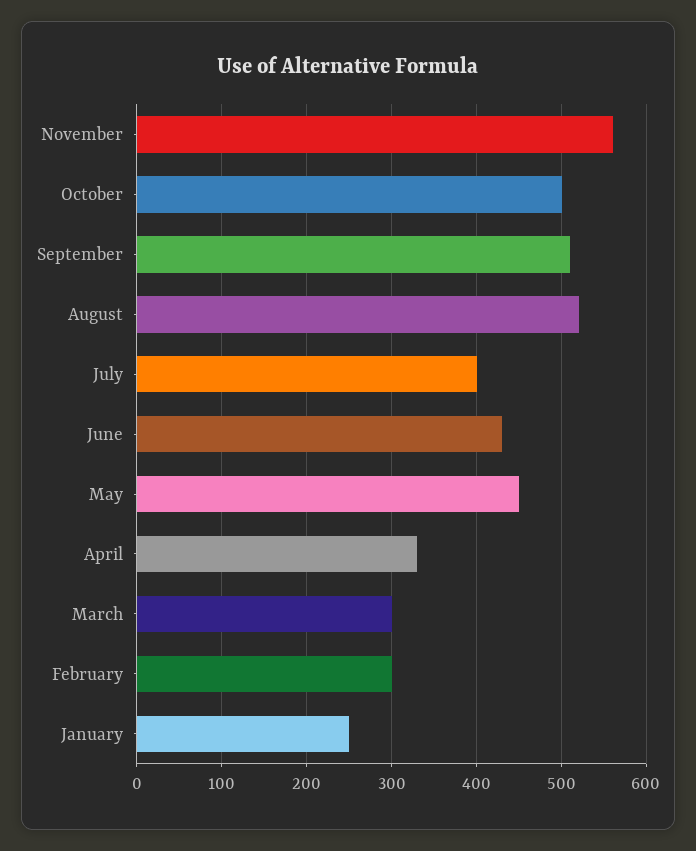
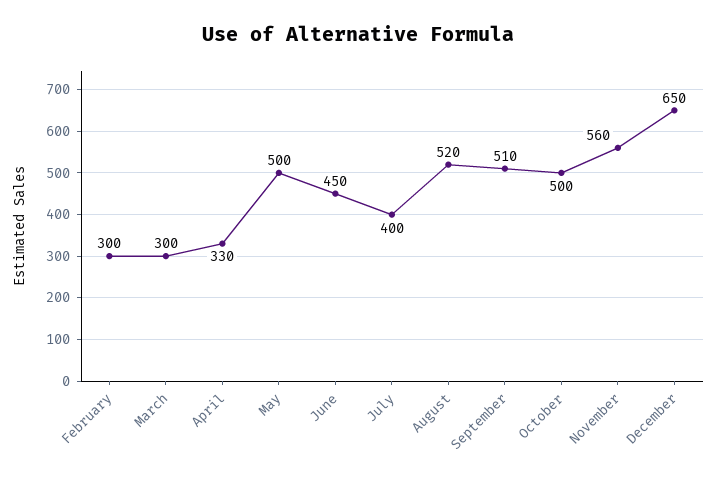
June: 430 -> 450
May: 450 -> 500
January: 250 -> none
December: none -> 650

